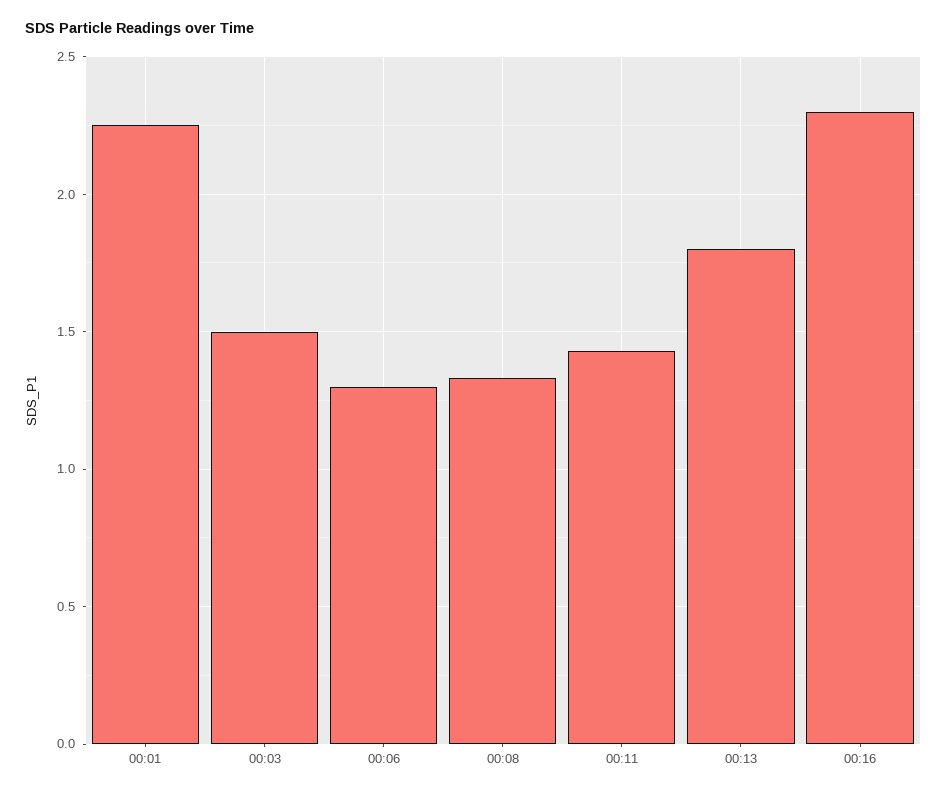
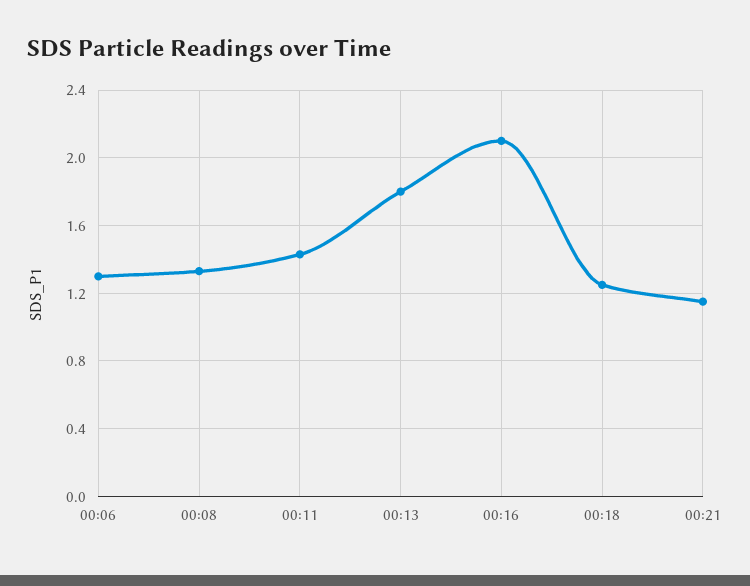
00:01: 2.25 -> none
00:03: 1.5 -> none
00:16: 2.3 -> 2.1
00:18: none -> 1.25
00:21: none -> 1.15

